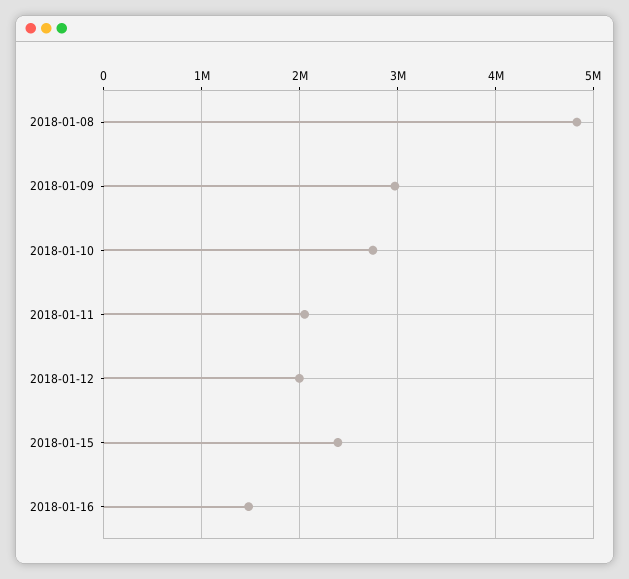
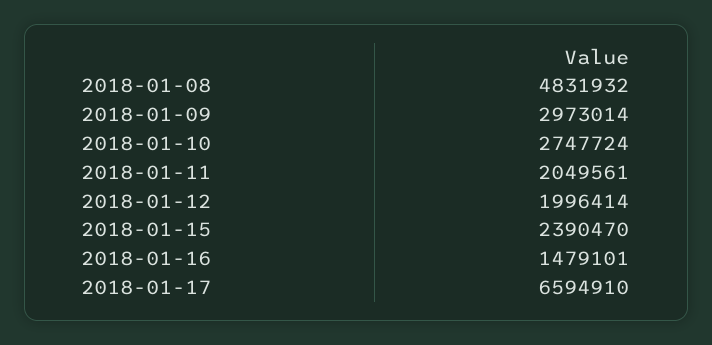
2018-01-17: none -> 6594910

